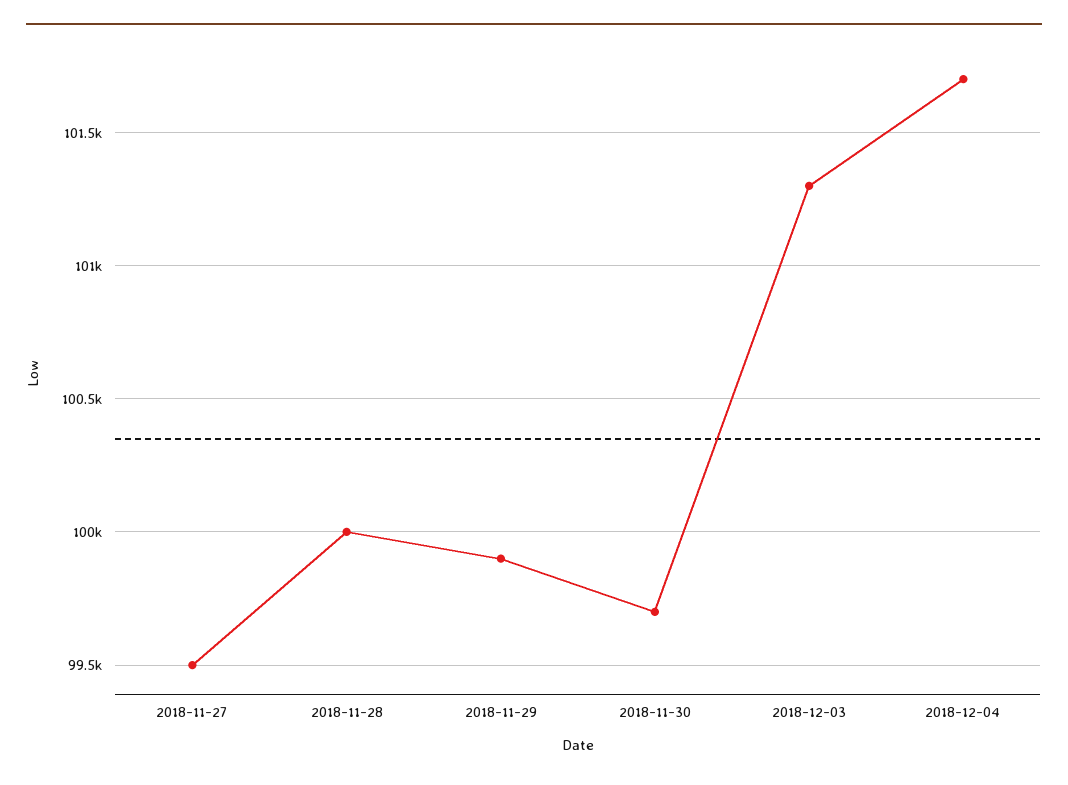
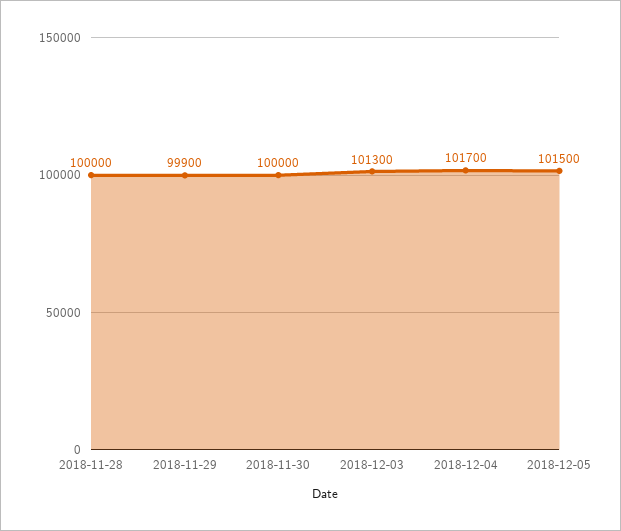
2018-11-27: 99500 -> none
2018-11-30: 99700 -> 100000
2018-12-05: none -> 101500

